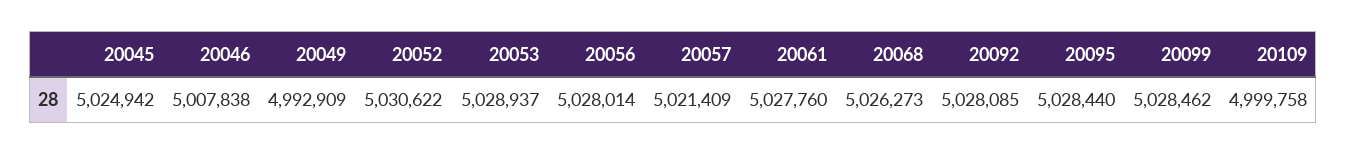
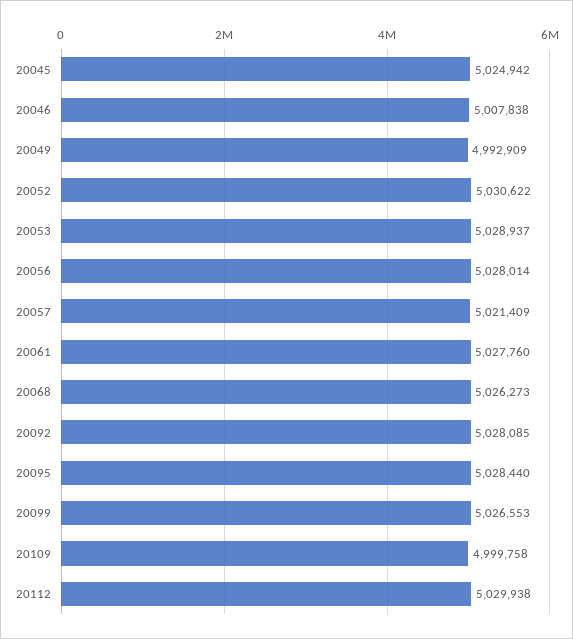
20099: 5028462 -> 5026553
20112: none -> 5029938

